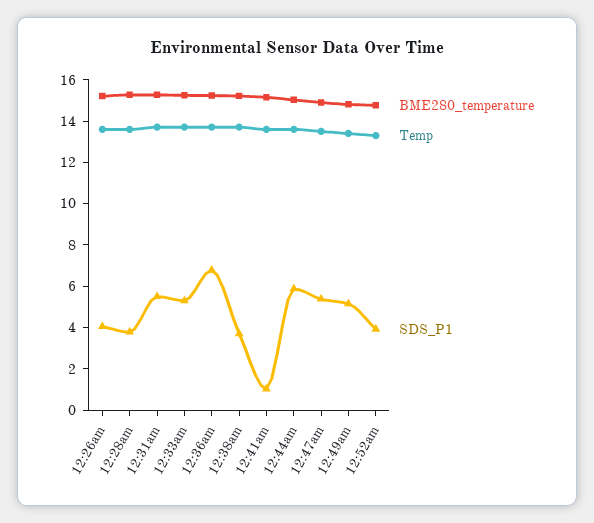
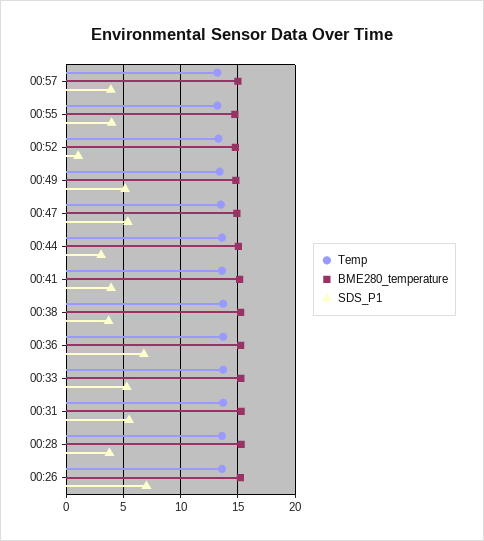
SDS_P1, 12:26am: 4 -> 7
SDS_P1, 12:41am: 1 -> 4
SDS_P1, 12:44am: 6 -> 3
SDS_P1, 12:52am: 4 -> 1
Temp, 00:57: none -> 13
BME280_temperature, 00:57: none -> 15
SDS_P1, 00:57: none -> 4
Temp, 00:55: none -> 13
BME280_temperature, 00:55: none -> 15
SDS_P1, 00:55: none -> 4

